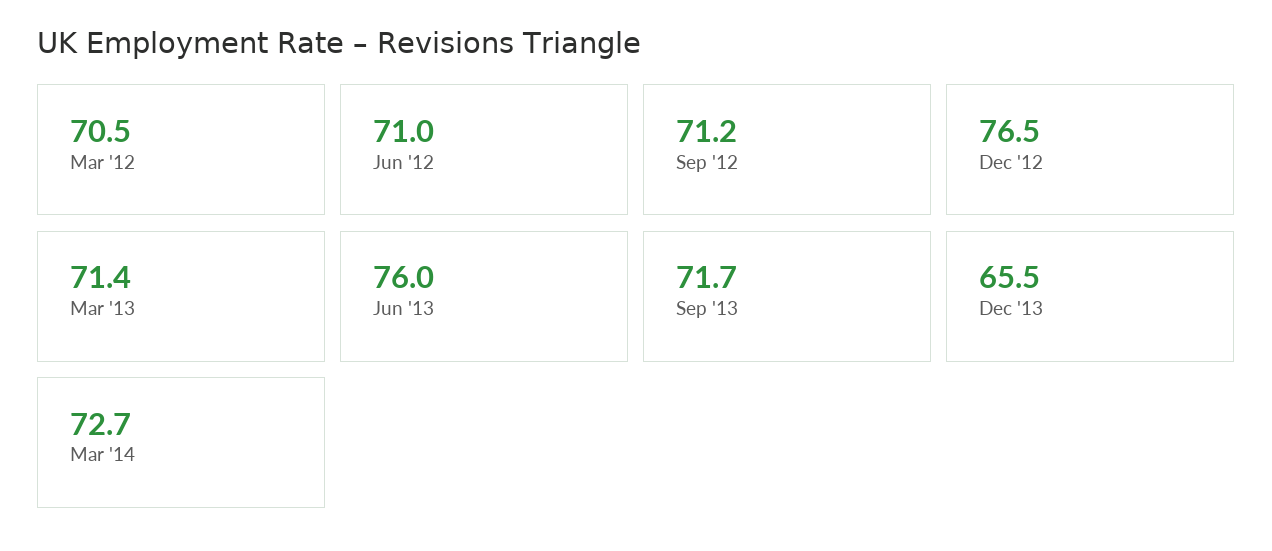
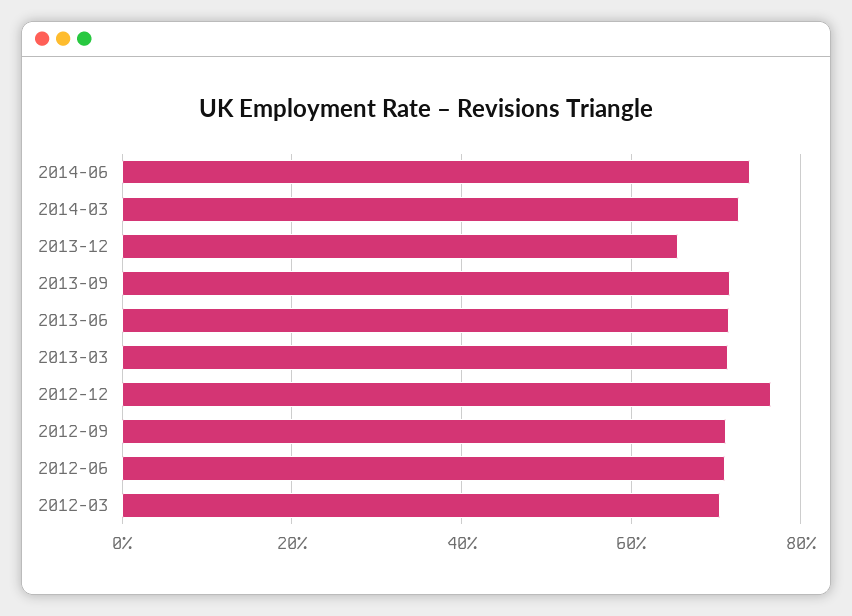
Jun '13: 76 -> 72
2014-06: none -> 74

